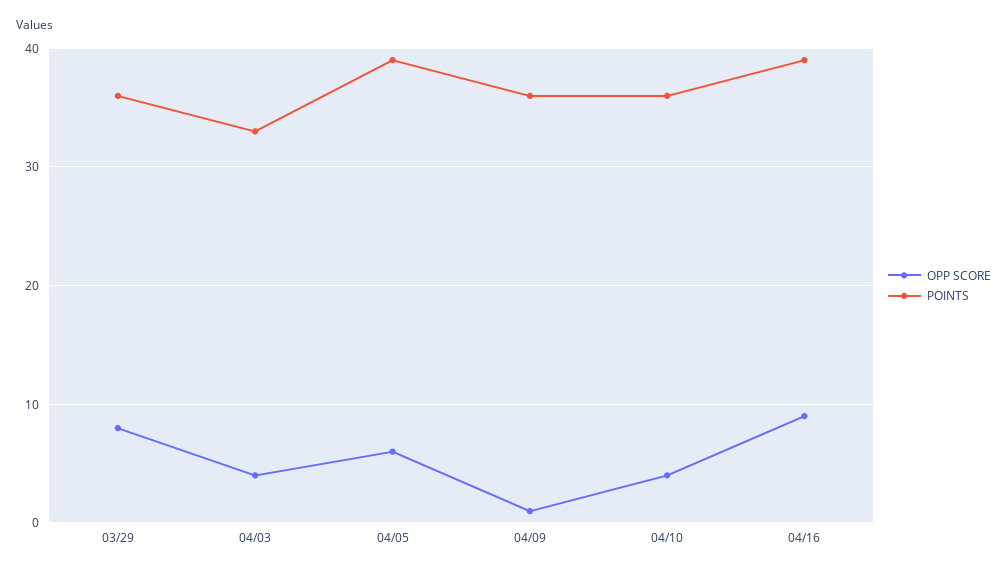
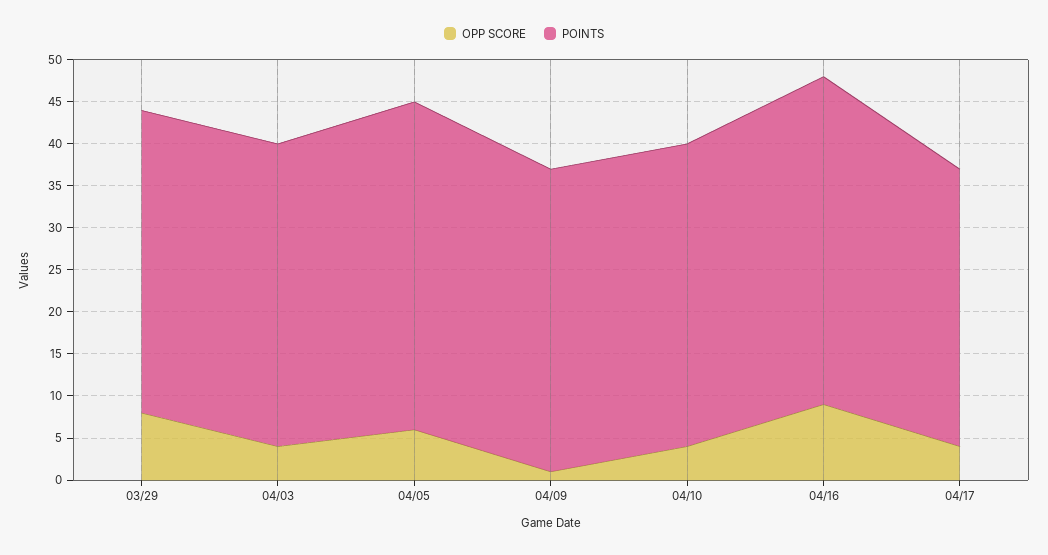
POINTS, 04/03: 33 -> 36
OPP SCORE, 04/17: none -> 4
POINTS, 04/17: none -> 33

